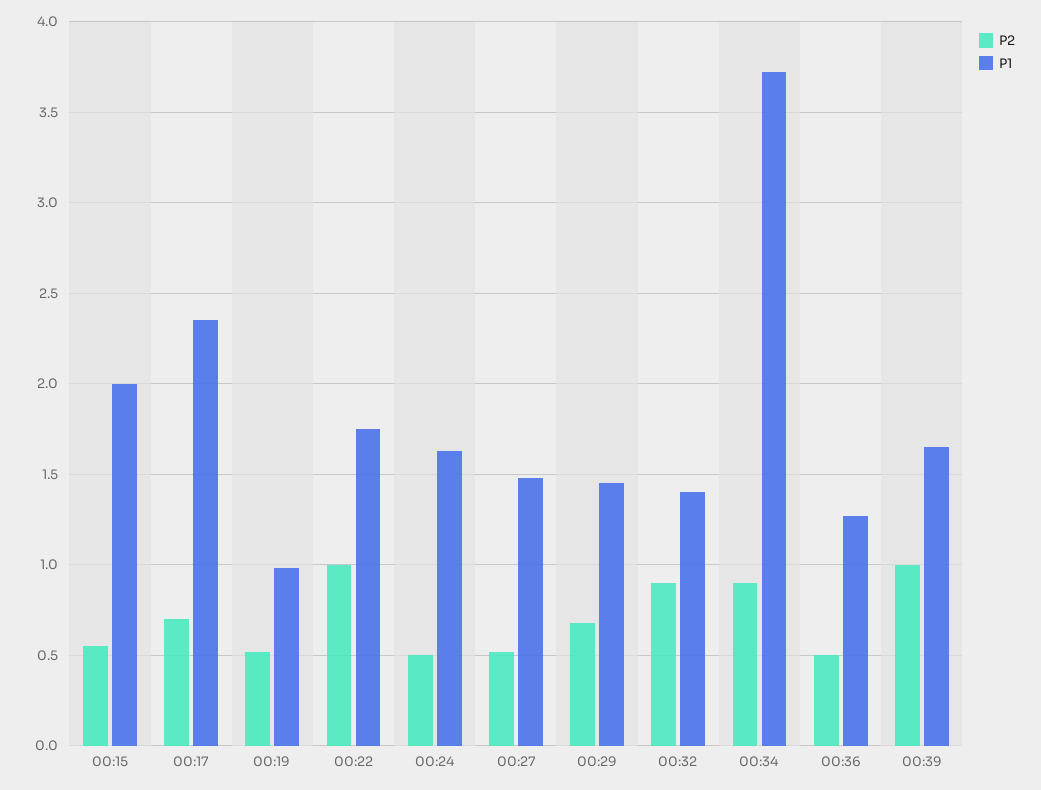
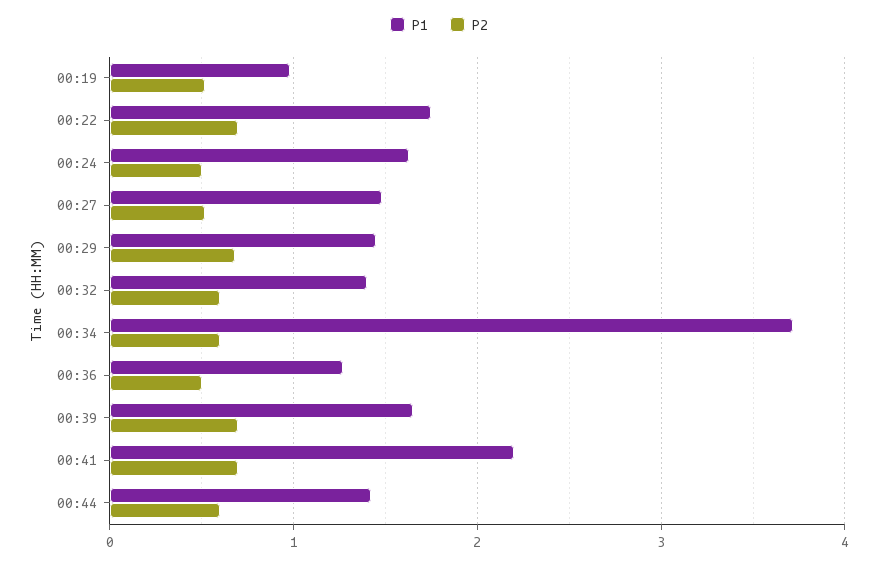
P2, 00:15: 0.55 -> none
P1, 00:15: 2 -> none
P2, 00:17: 0.7 -> none
P1, 00:17: 2.35 -> none
P2, 00:22: 1 -> 0.7
P2, 00:32: 0.9 -> 0.6
P2, 00:34: 0.9 -> 0.6
P2, 00:39: 1 -> 0.7
P1, 00:41: none -> 2.2
P2, 00:41: none -> 0.7
P1, 00:44: none -> 1.4
P2, 00:44: none -> 0.6

